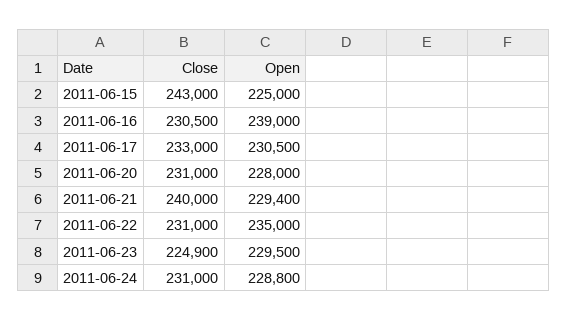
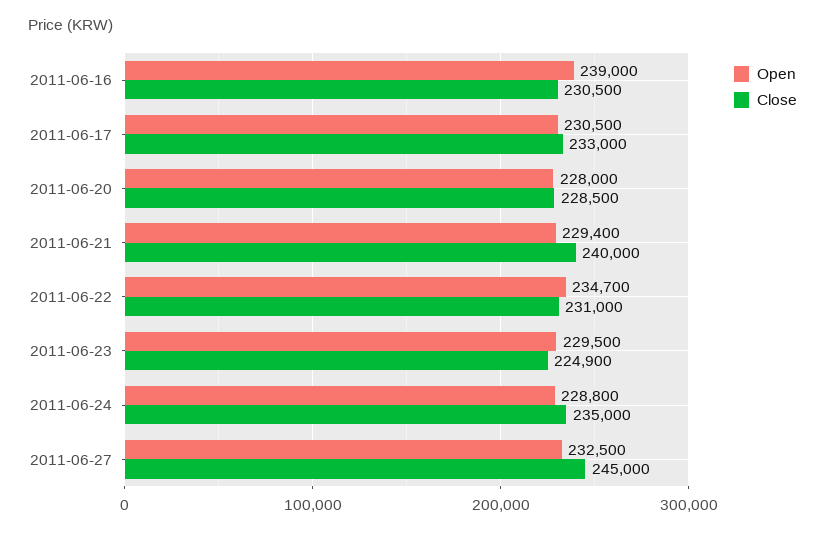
Close, 2011-06-15: 243000 -> none
Open, 2011-06-15: 225000 -> none
Close, 2011-06-20: 231000 -> 228500
Open, 2011-06-22: 235000 -> 234700
Close, 2011-06-24: 231000 -> 235000
Open, 2011-06-27: none -> 232500
Close, 2011-06-27: none -> 245000

